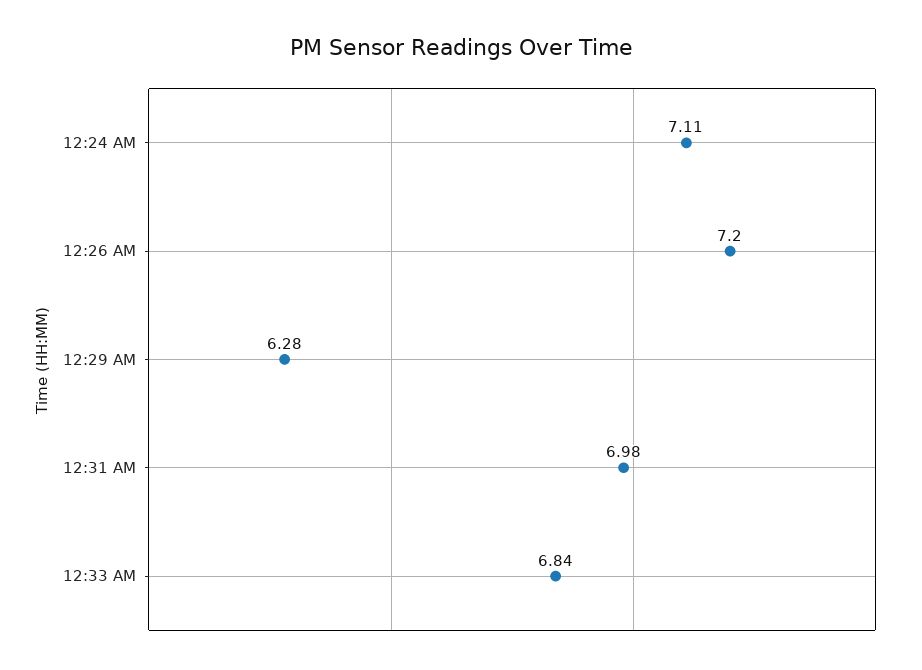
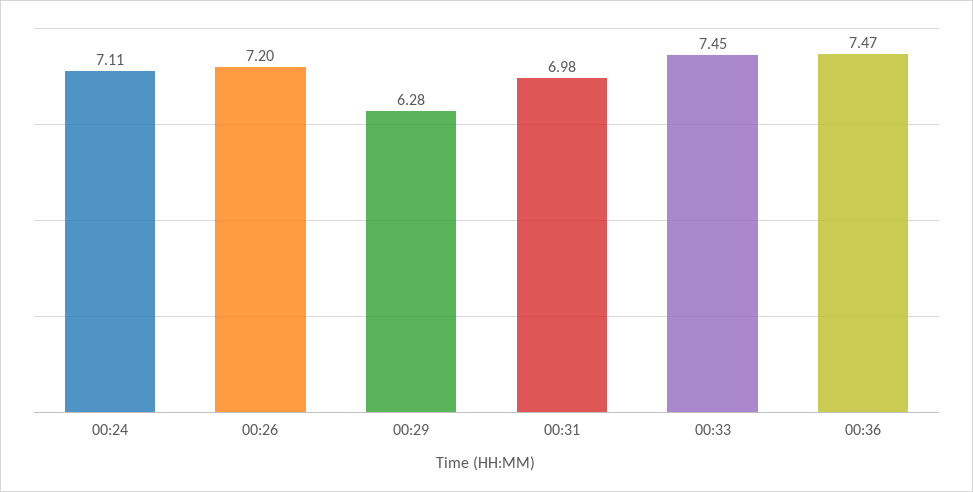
12:33 AM: 6.84 -> 7.45
00:36: none -> 7.47

